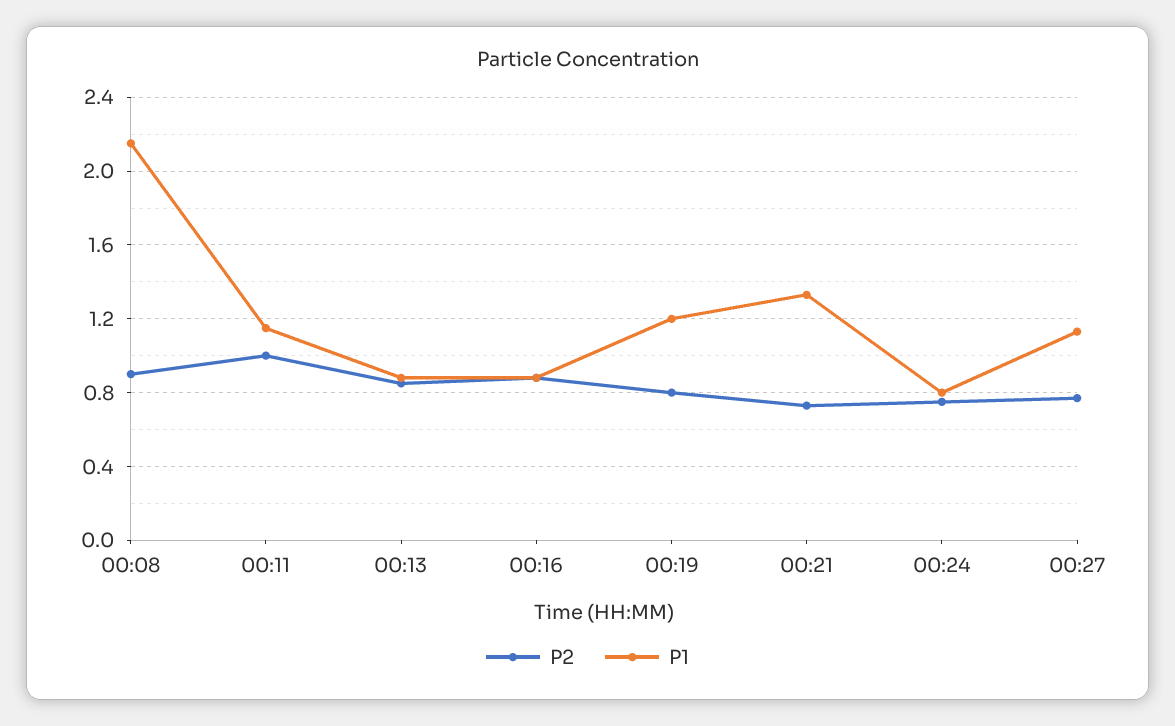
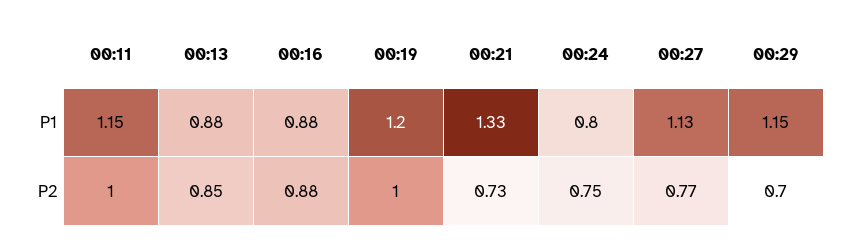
P2, 00:08: 0.9 -> none
P1, 00:08: 2.15 -> none
P2, 00:19: 0.8 -> 1
P1, 00:29: none -> 1.15
P2, 00:29: none -> 0.7

